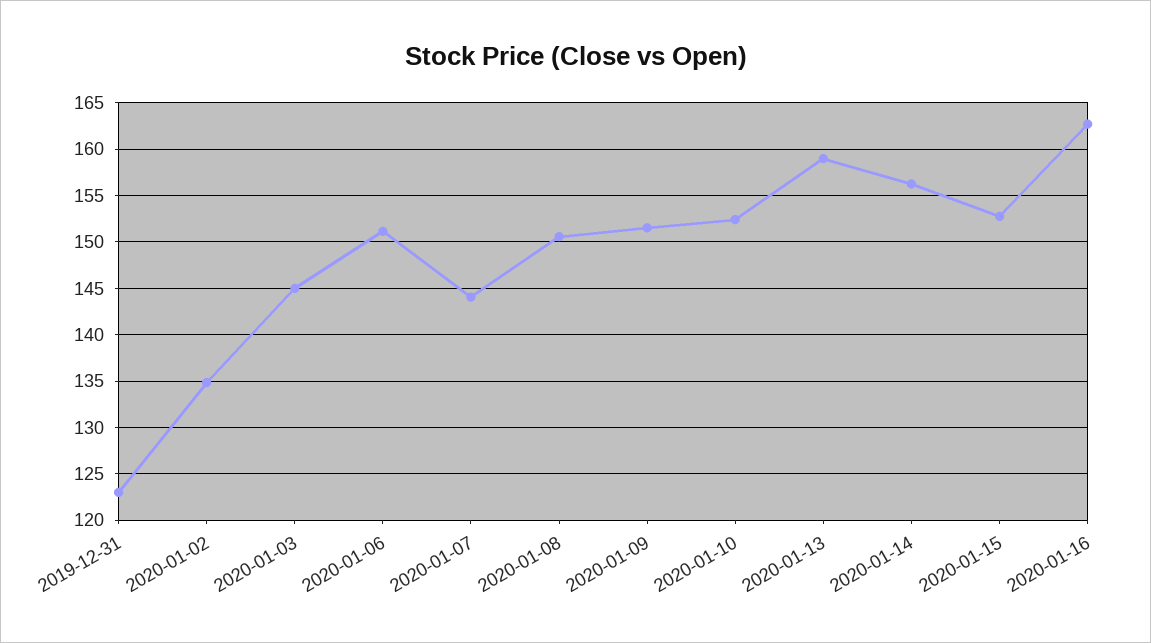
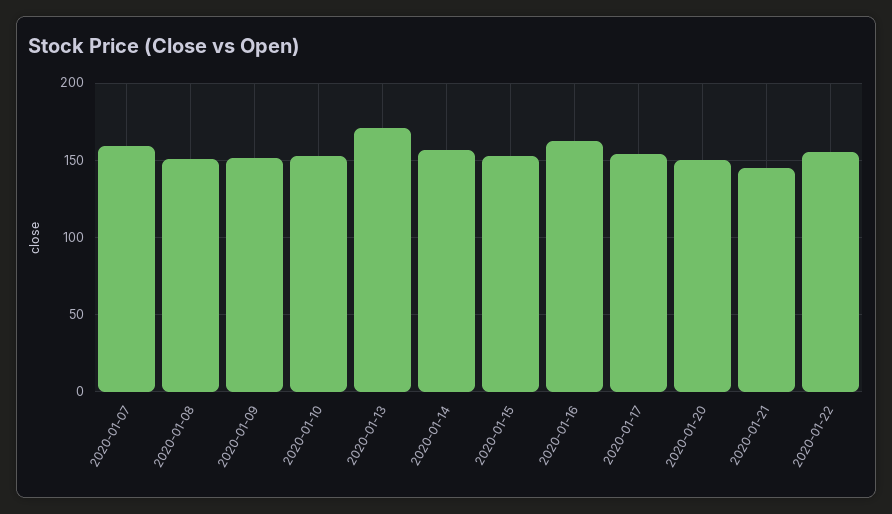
2019-12-31: 123 -> none
2020-01-02: 135 -> none
2020-01-03: 145 -> none
2020-01-06: 151 -> none
2020-01-07: 144 -> 160
2020-01-13: 159 -> 170
2020-01-17: none -> 155
2020-01-20: none -> 150
2020-01-21: none -> 145
2020-01-22: none -> 155

